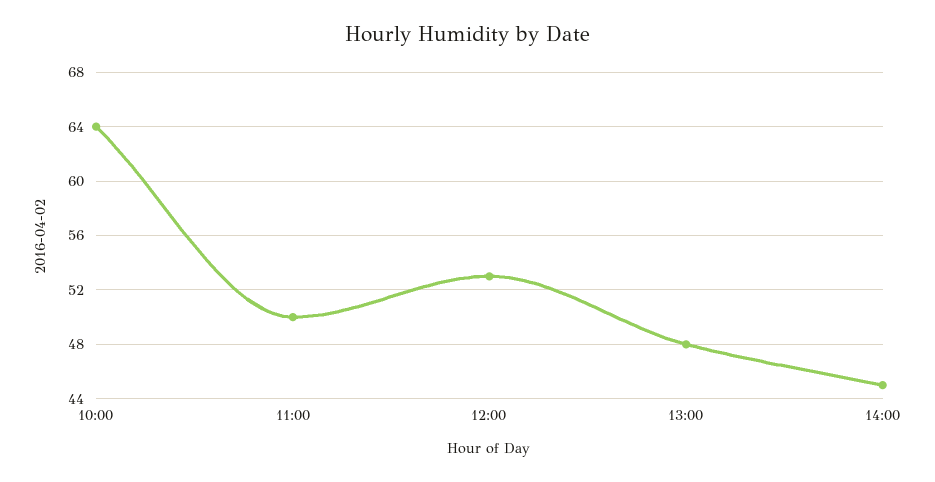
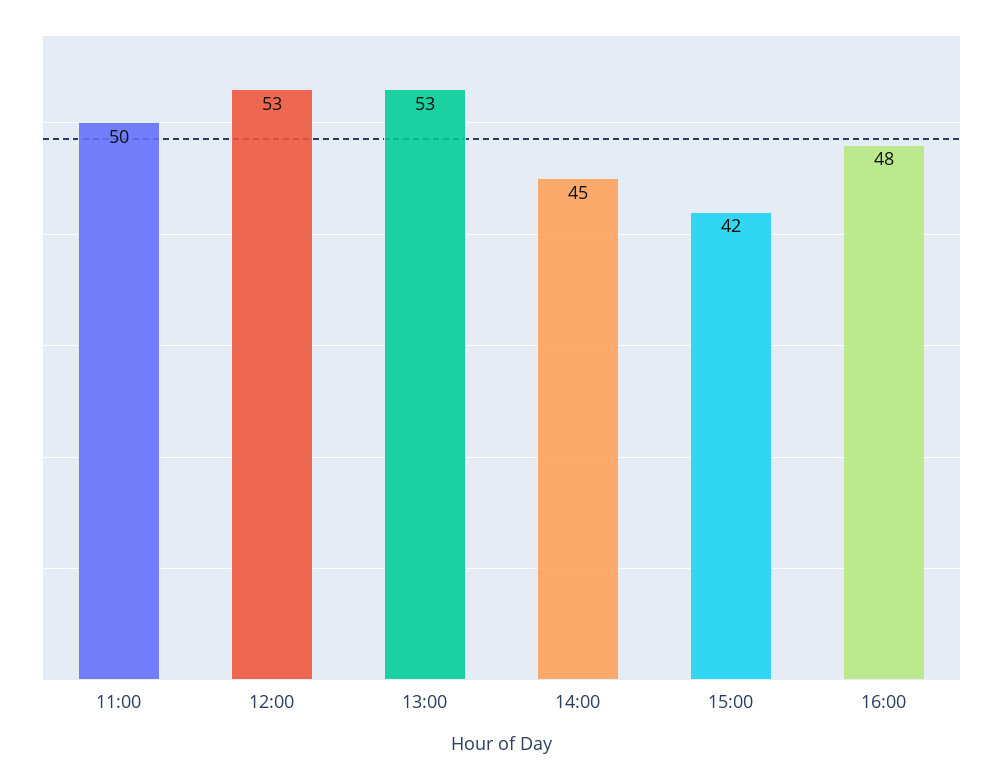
10:00: 64 -> none
13:00: 48 -> 53
15:00: none -> 42
16:00: none -> 48

